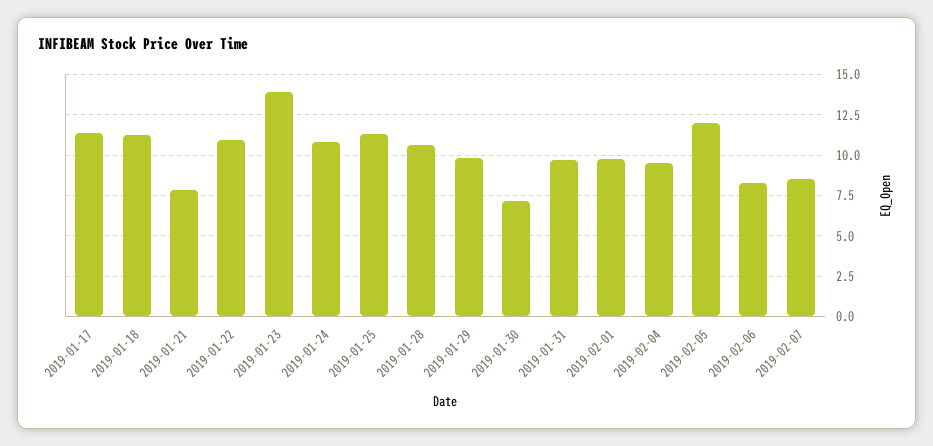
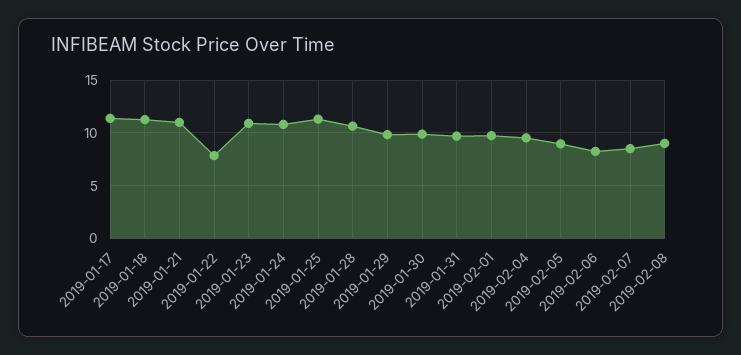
2019-01-21: 8 -> 11
2019-01-22: 11 -> 8
2019-01-23: 14 -> 11
2019-01-30: 7 -> 10
2019-02-05: 12 -> 9
2019-02-08: none -> 9

